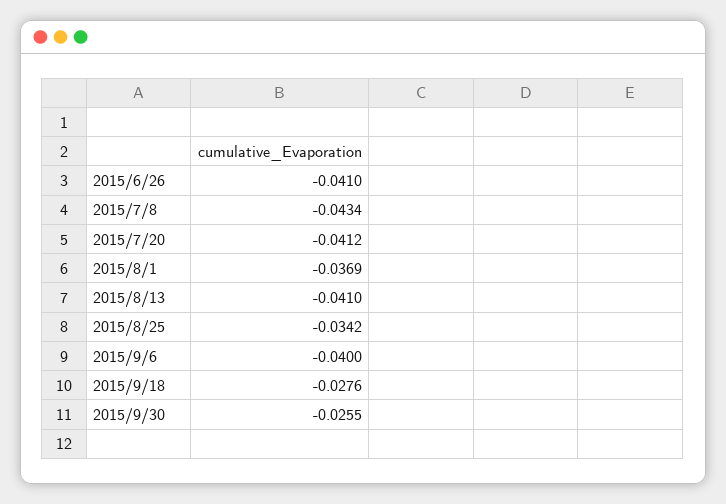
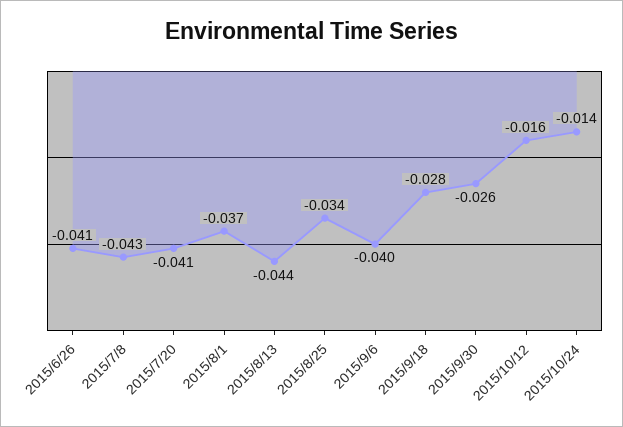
2015/8/13: -0.041 -> -0.044
2015/10/12: none -> -0.016
2015/10/24: none -> -0.014

